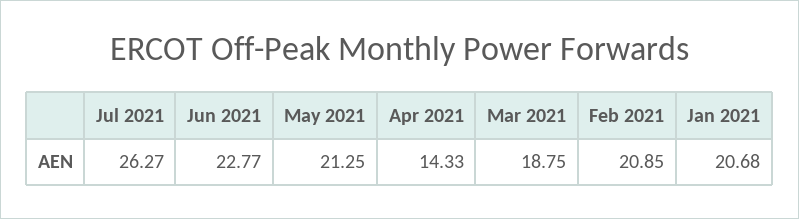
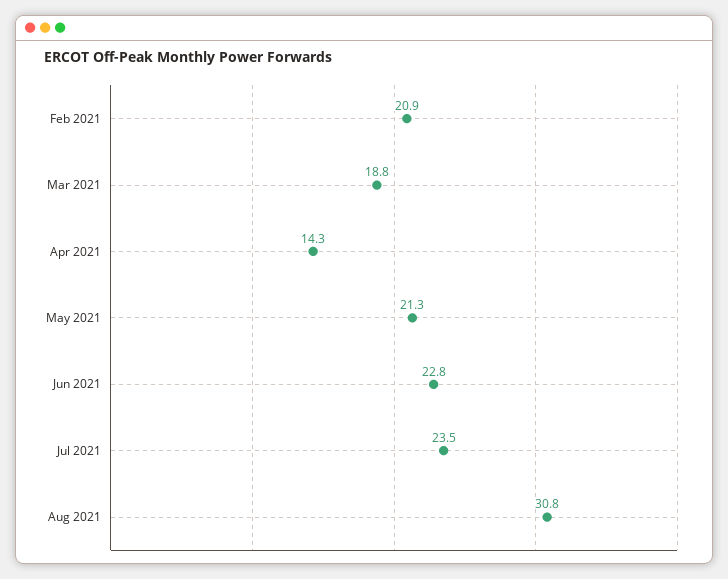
Jul 2021: 26.27 -> 23.5
Jan 2021: 20.68 -> none
Aug 2021: none -> 30.8

